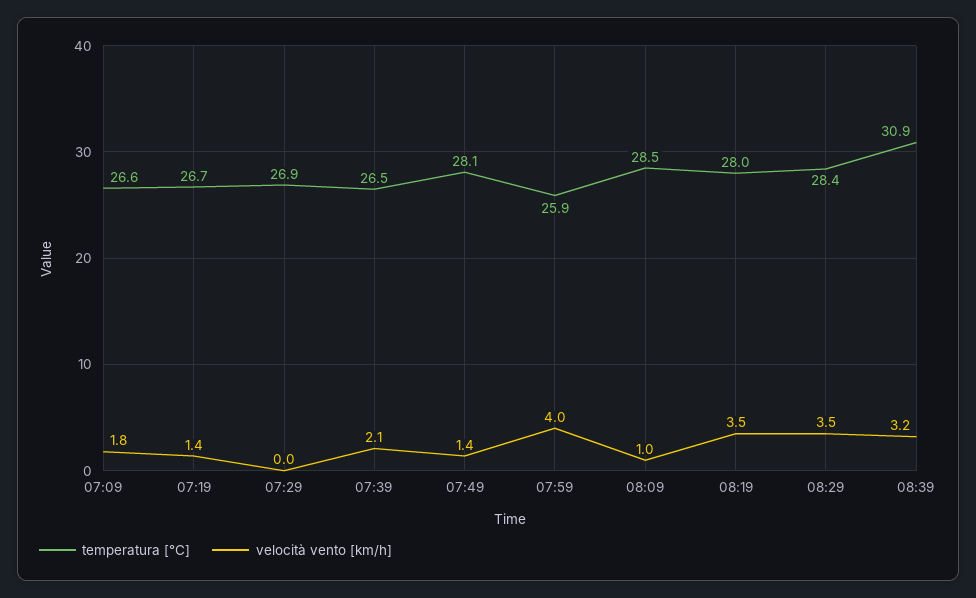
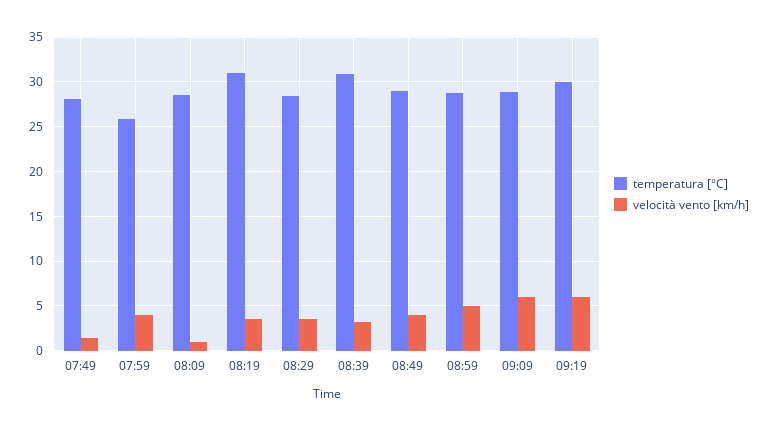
temperatura [°C], 07:09: 26.6 -> none
velocità vento [km/h], 07:09: 1.8 -> none
temperatura [°C], 07:19: 26.7 -> none
velocità vento [km/h], 07:19: 1.4 -> none
temperatura [°C], 07:29: 26.9 -> none
velocità vento [km/h], 07:29: 0 -> none
temperatura [°C], 07:39: 26.5 -> none
velocità vento [km/h], 07:39: 2.1 -> none
temperatura [°C], 08:19: 28 -> 31
temperatura [°C], 08:49: none -> 29
velocità vento [km/h], 08:49: none -> 4
temperatura [°C], 08:59: none -> 29
velocità vento [km/h], 08:59: none -> 5
temperatura [°C], 09:09: none -> 29
velocità vento [km/h], 09:09: none -> 6
temperatura [°C], 09:19: none -> 30
velocità vento [km/h], 09:19: none -> 6

